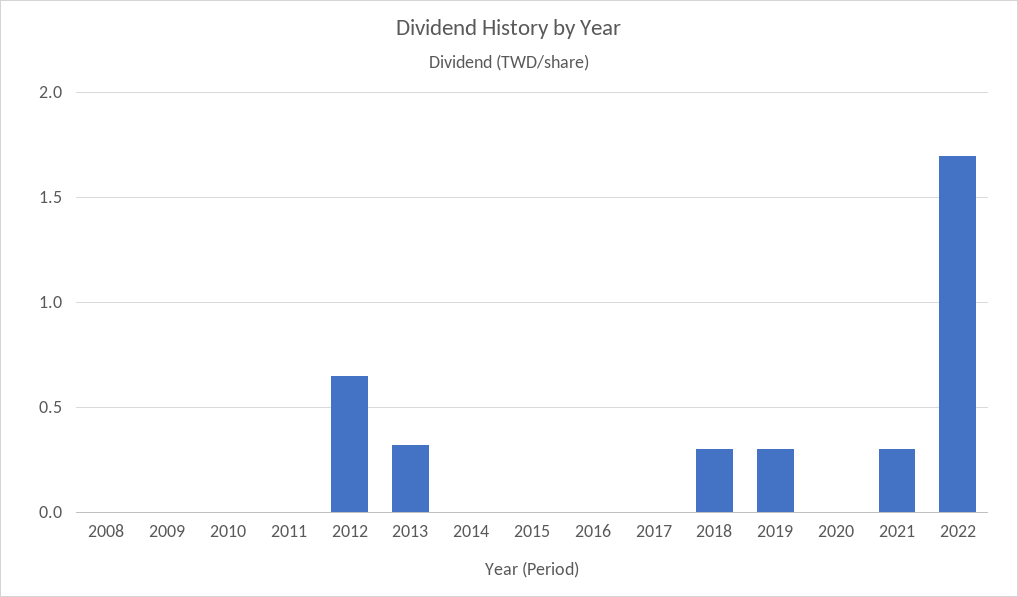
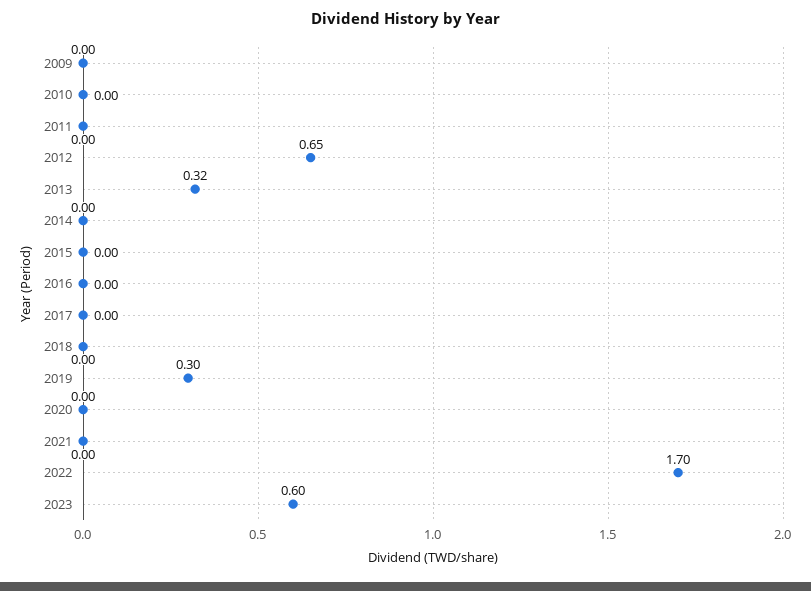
2008: 0 -> none
2018: 0.3 -> 0
2021: 0.3 -> 0
2023: none -> 0.6

